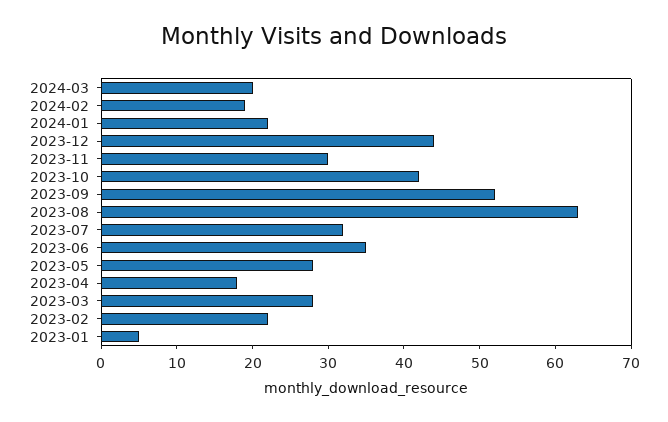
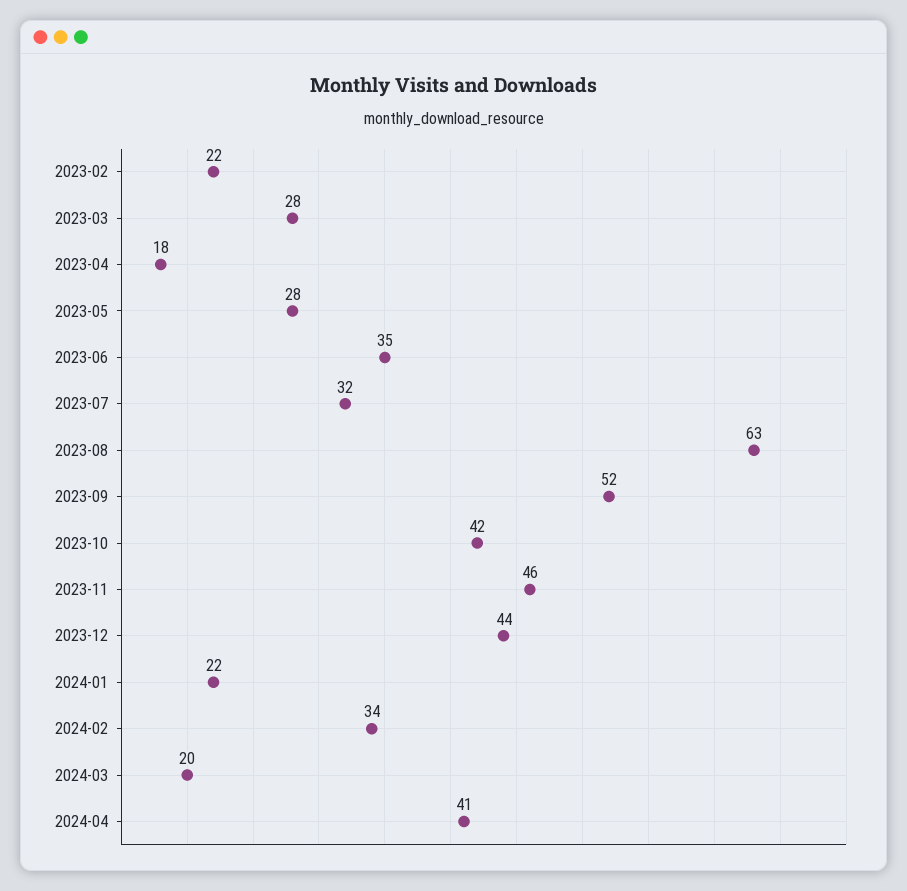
2024-02: 20 -> 34
2023-11: 30 -> 46
2023-01: 5 -> none
2024-04: none -> 41

